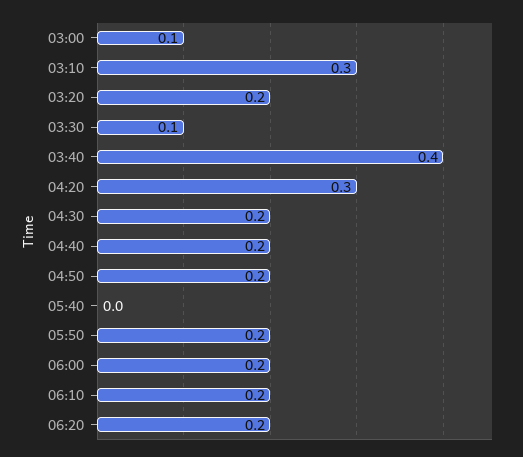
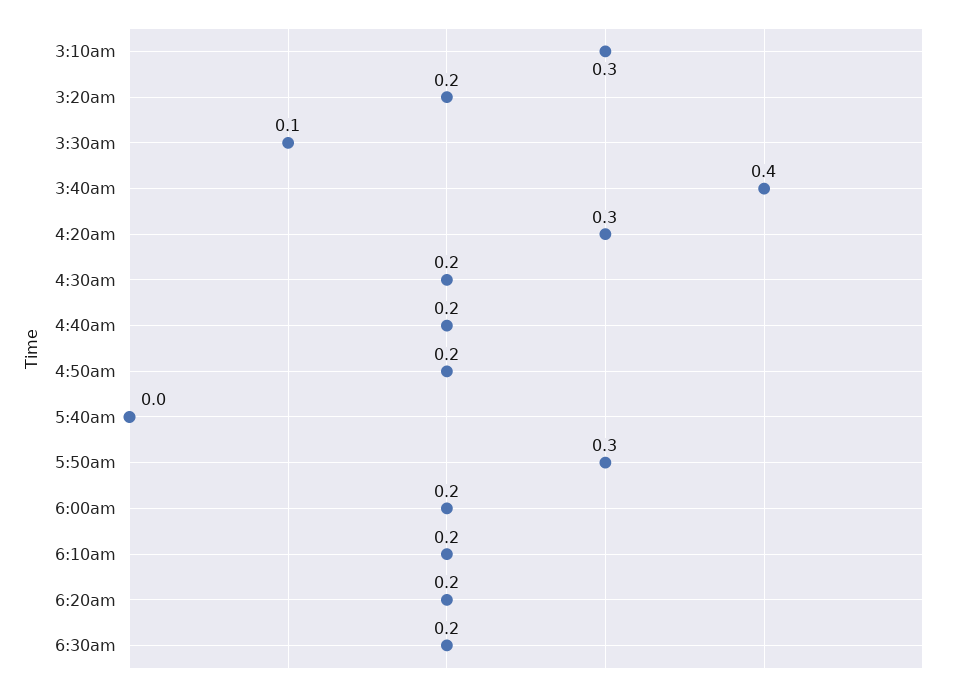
03:00: 0.1 -> none
05:50: 0.2 -> 0.3
6:30am: none -> 0.2

